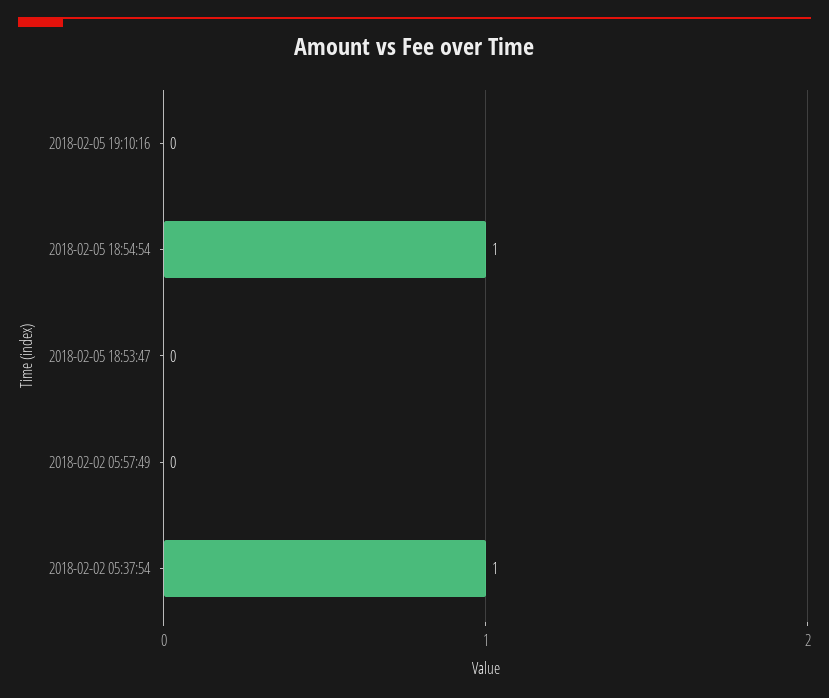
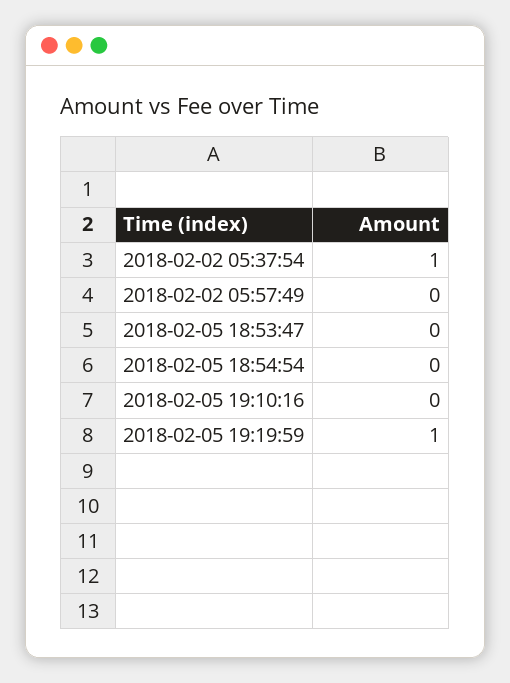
2018-02-05 18:54:54: 1 -> 0
2018-02-05 19:19:59: none -> 1

